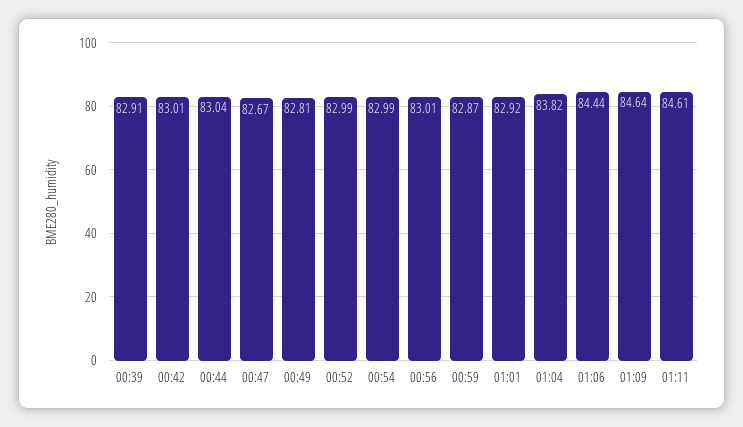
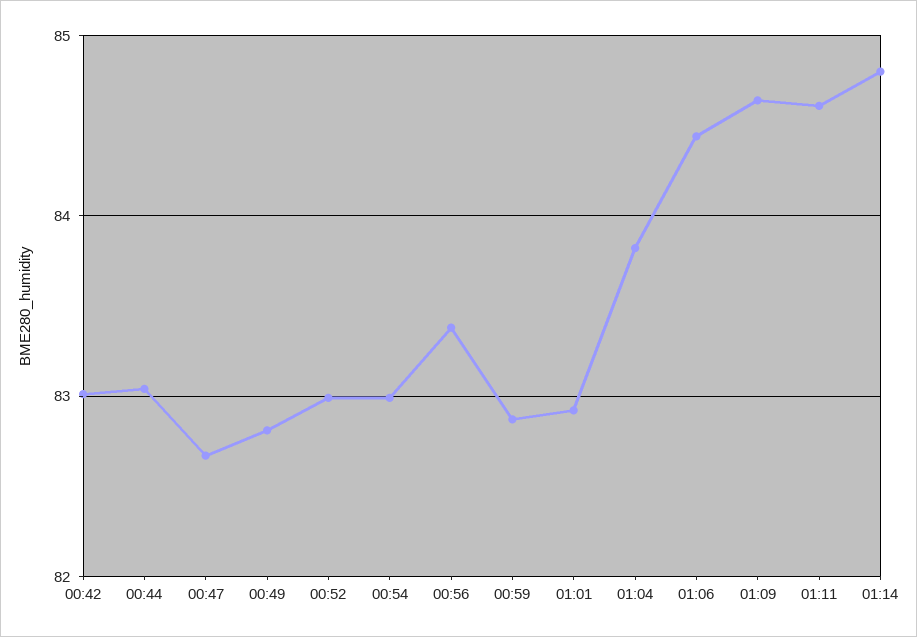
00:39: 82.91 -> none
00:56: 83.01 -> 83.4
01:14: none -> 84.8

